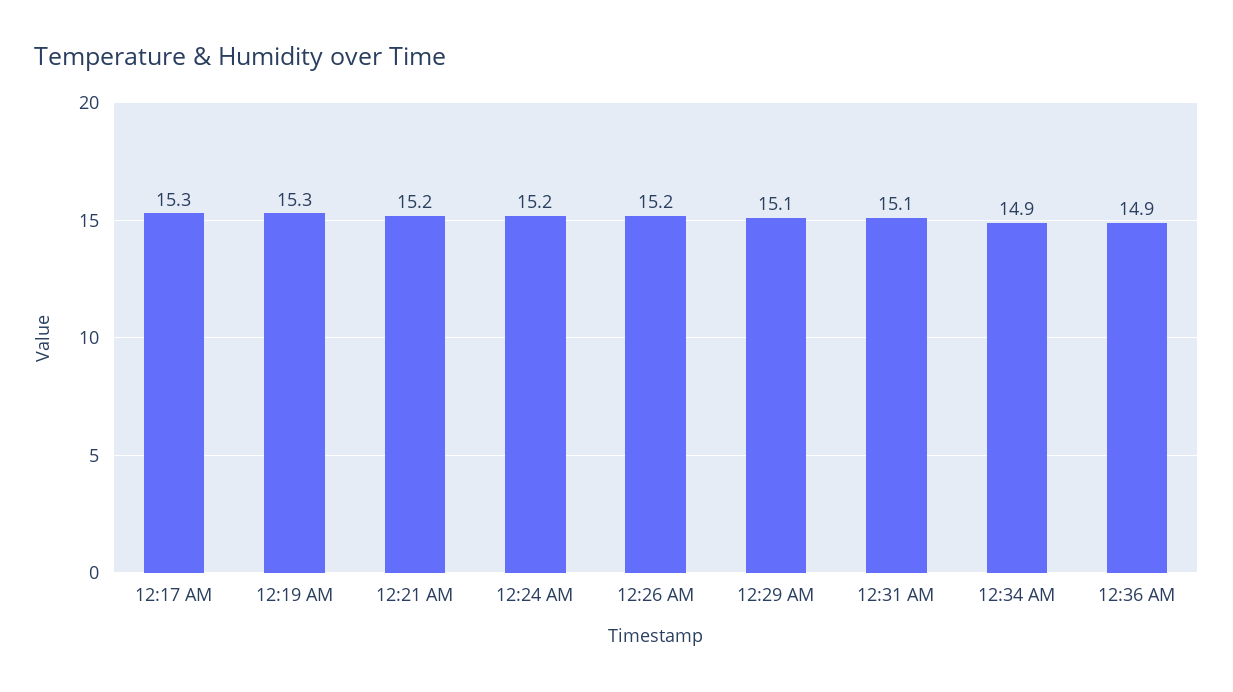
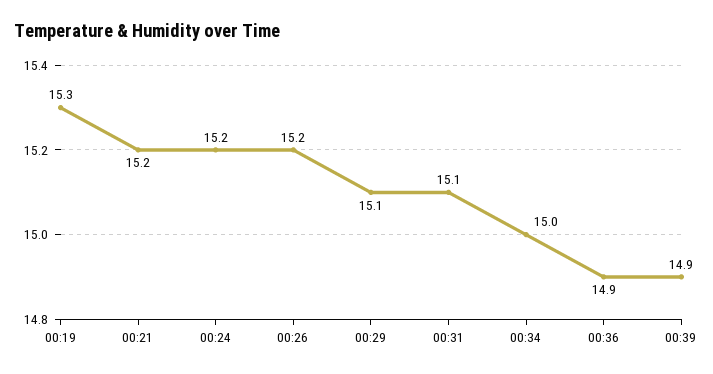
12:17 AM: 15.3 -> none
12:34 AM: 14.9 -> 15
00:39: none -> 14.9

